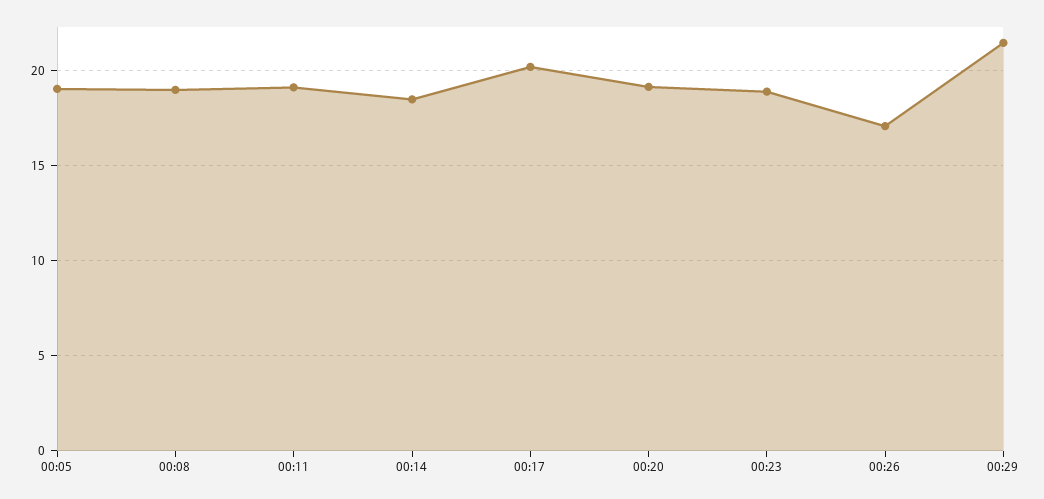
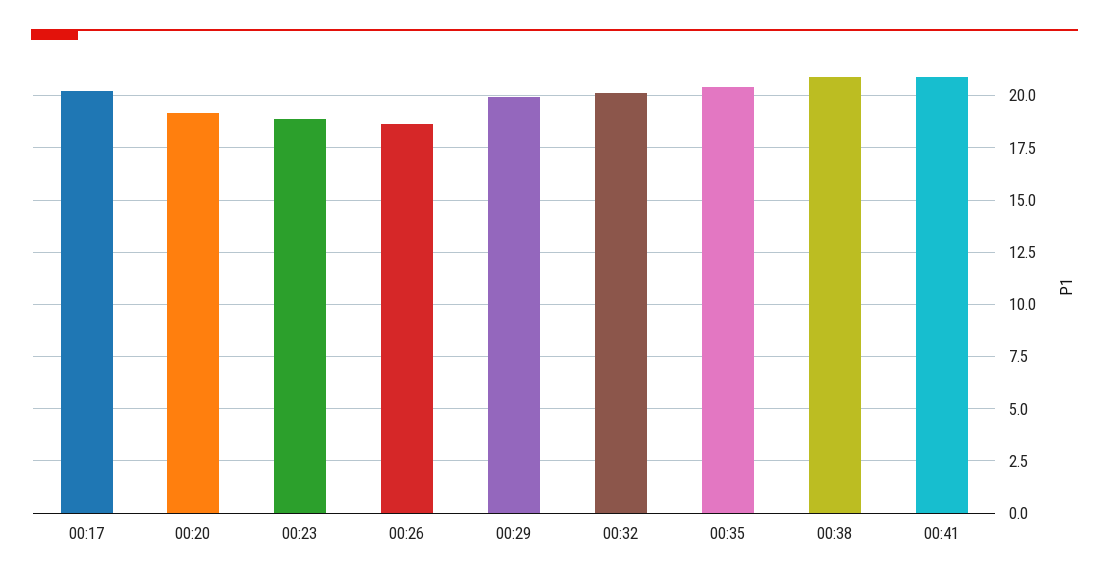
00:05: 19 -> none
00:08: 19 -> none
00:11: 19 -> none
00:14: 18.5 -> none
00:26: 17 -> 18.5
00:29: 21.5 -> 20
00:32: none -> 20
00:35: none -> 20.5
00:38: none -> 21
00:41: none -> 21

